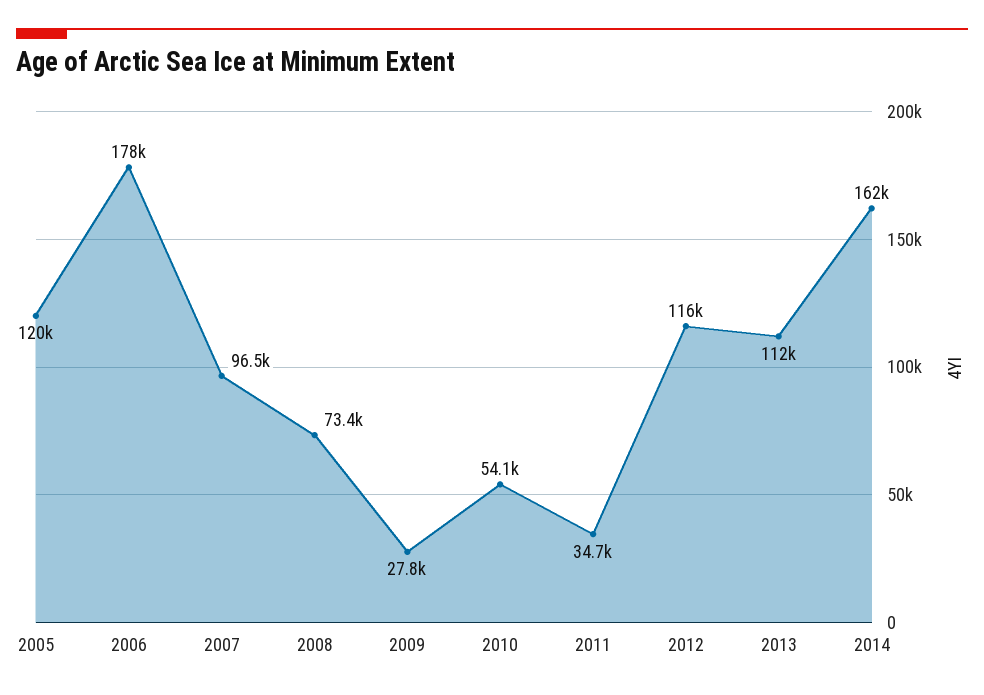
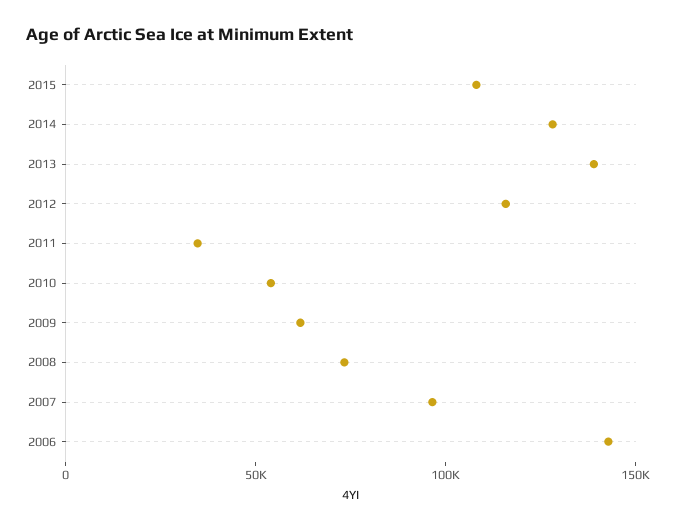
2005: 120000 -> none
2006: 178000 -> 140000
2009: 27800 -> 60000
2013: 112000 -> 140000
2014: 162000 -> 130000
2015: none -> 110000

